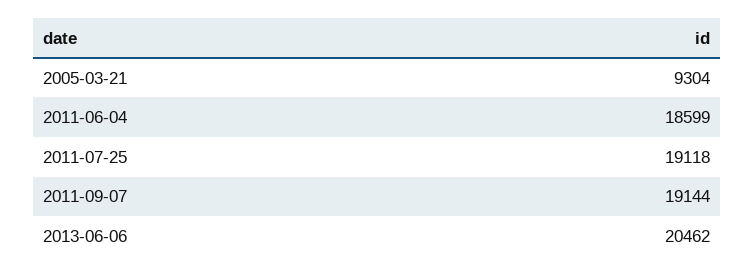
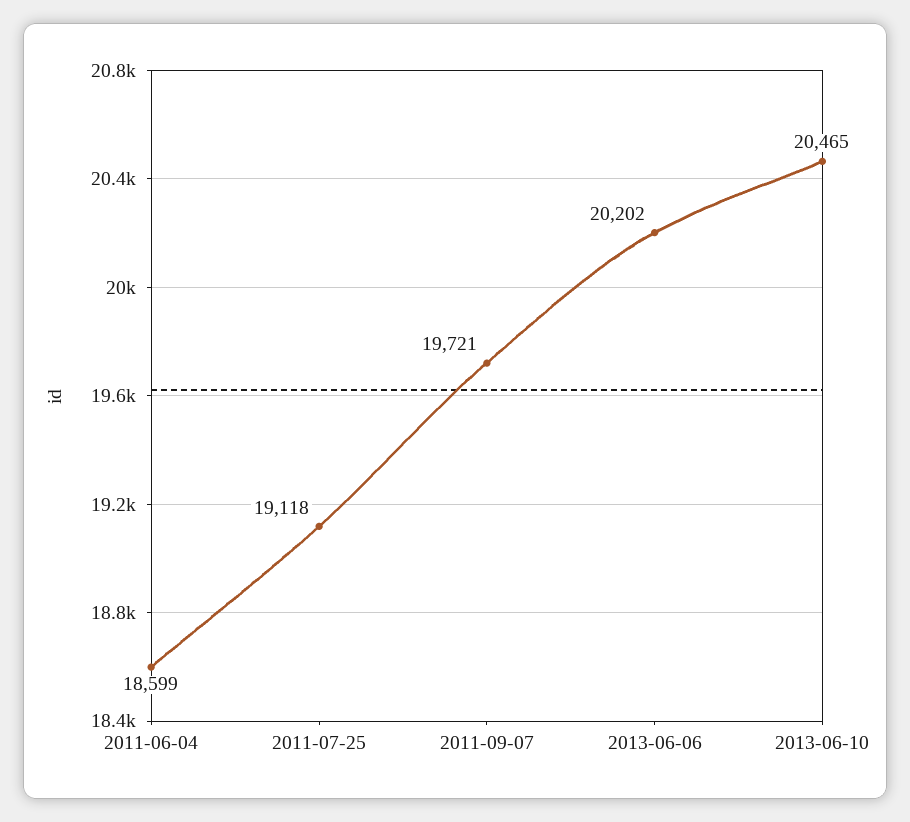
2005-03-21: 9304 -> none
2011-09-07: 19144 -> 19721
2013-06-06: 20462 -> 20202
2013-06-10: none -> 20465

